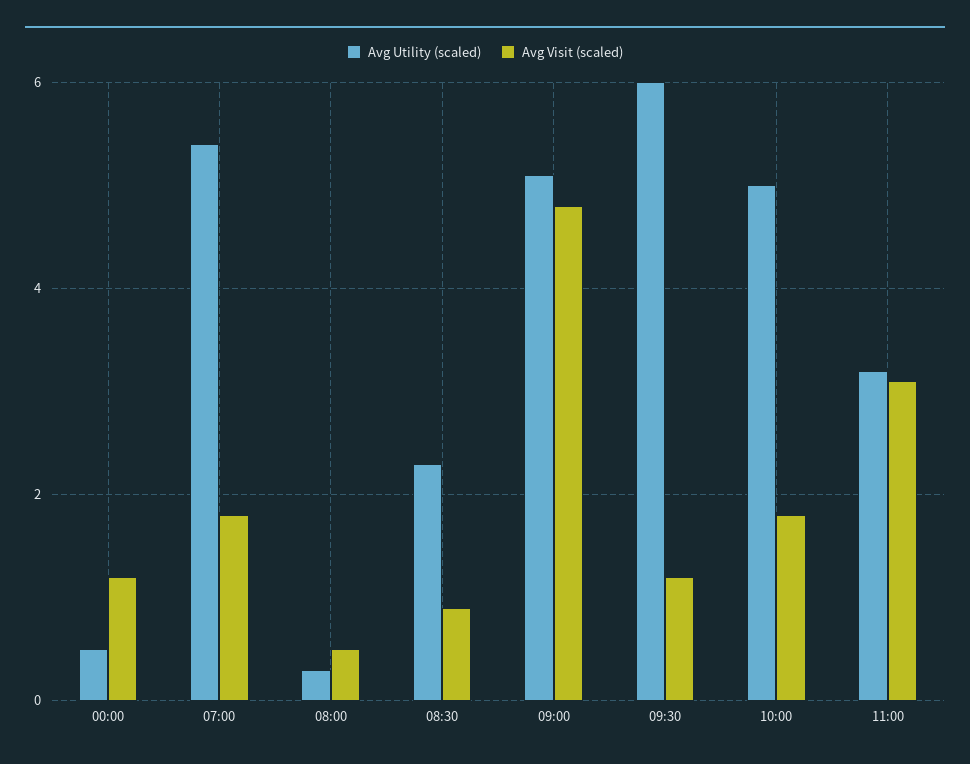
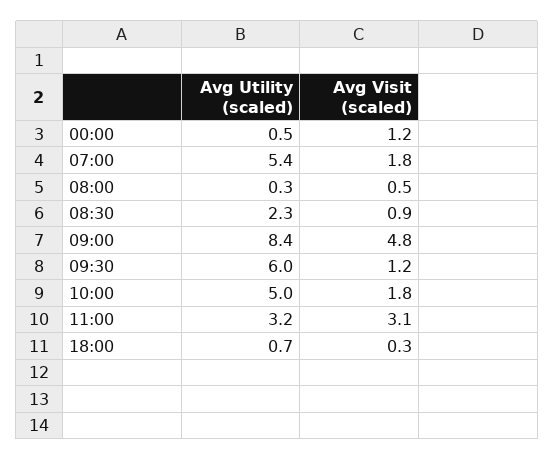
Avg Utility (scaled), 09:00: 5 -> 8.4
Avg Utility (scaled), 18:00: none -> 0.7
Avg Visit (scaled), 18:00: none -> 0.3

